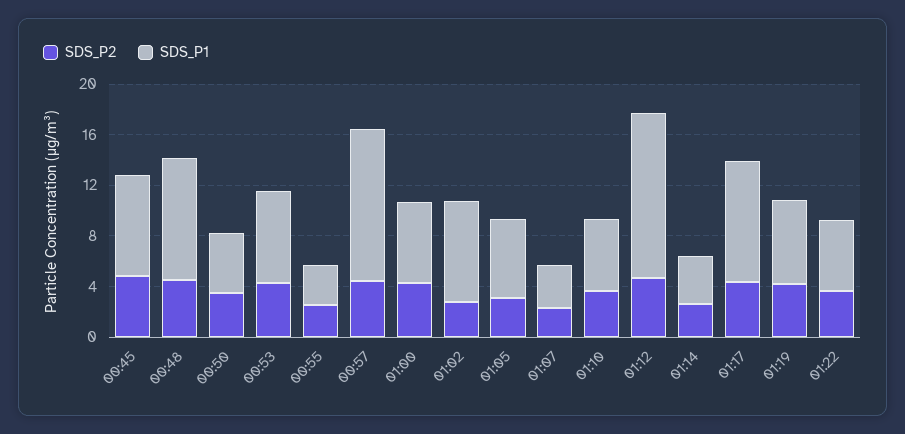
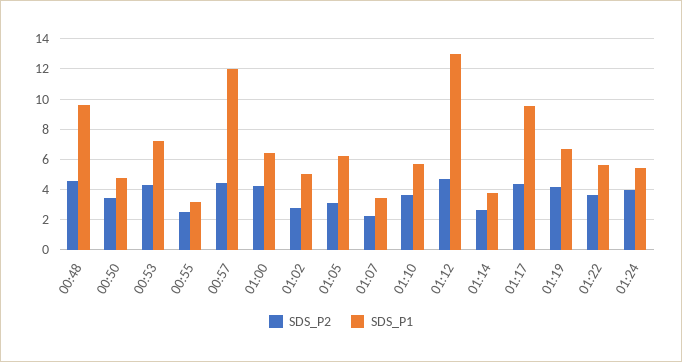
SDS_P2, 00:45: 5 -> none
SDS_P1, 00:45: 8 -> none
SDS_P1, 01:02: 8 -> 5
SDS_P2, 01:24: none -> 4
SDS_P1, 01:24: none -> 5.5

